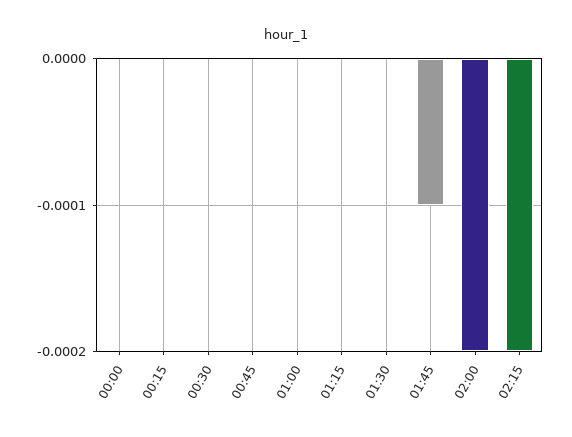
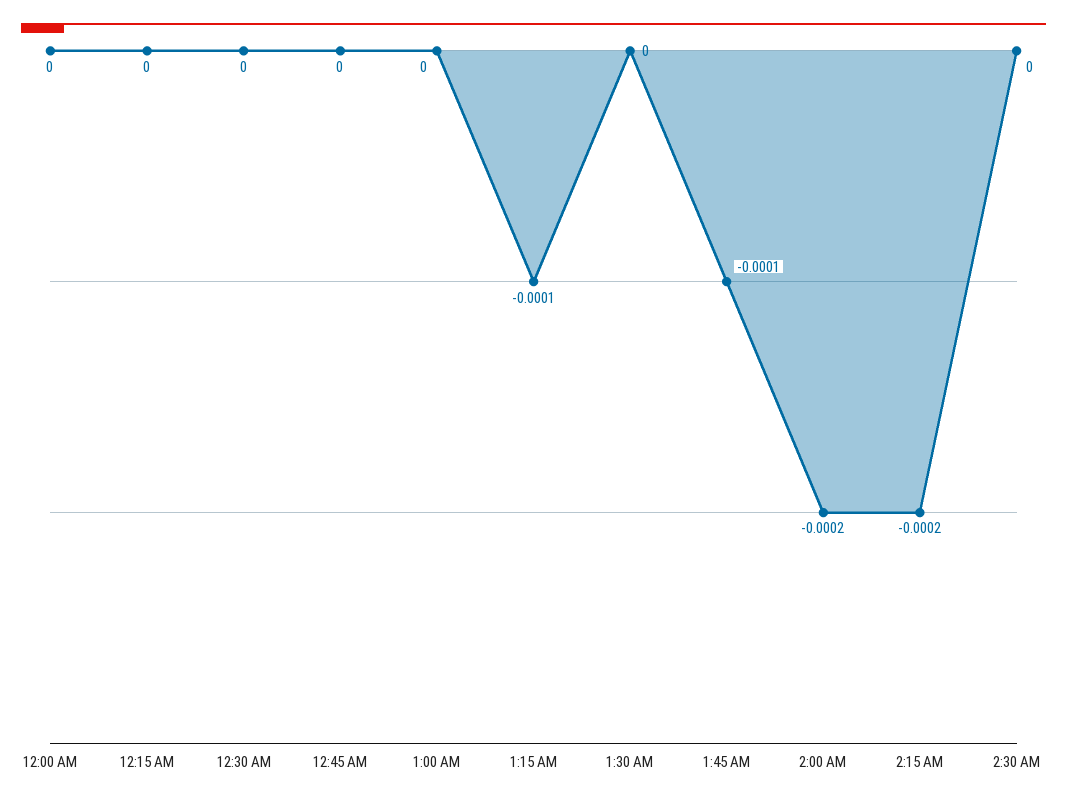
01:15: 0 -> -0.0001
2:30 AM: none -> 0

